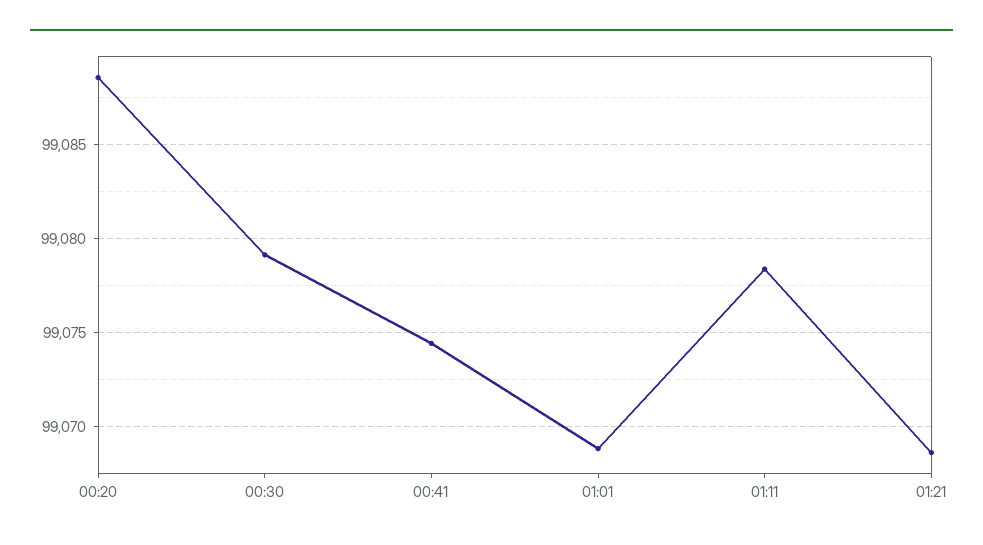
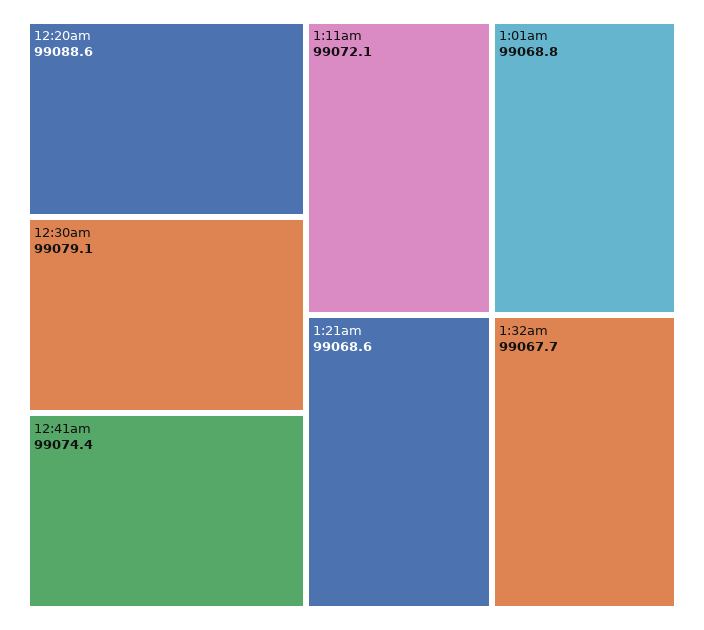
01:11: 99078.5 -> 99072.1
1:32am: none -> 99067.7

